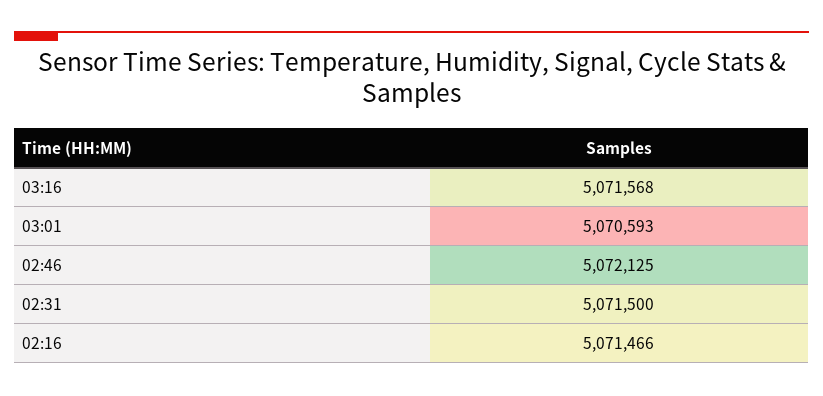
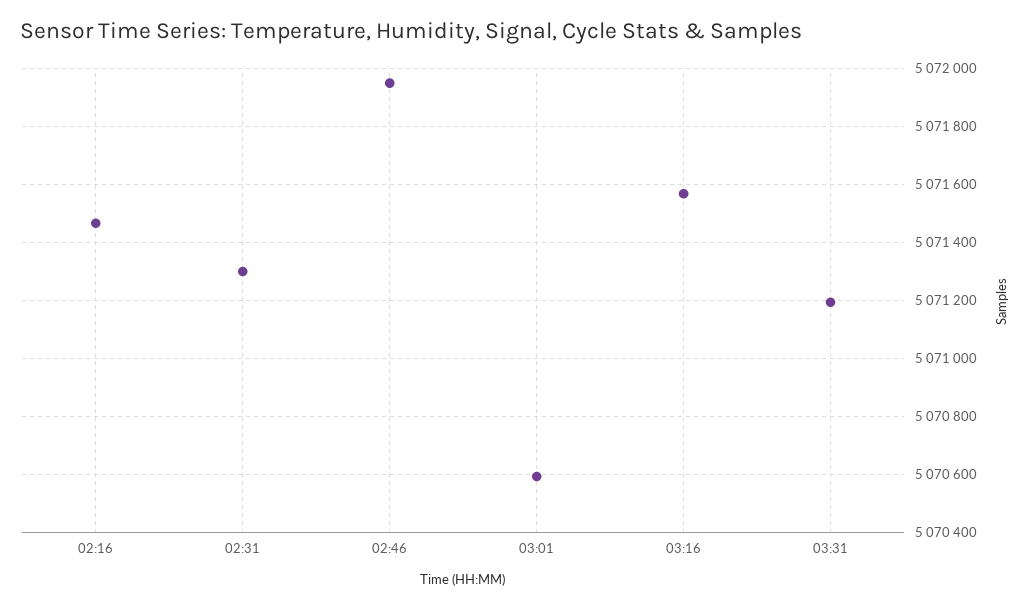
02:46: 5072125 -> 5071950
02:31: 5071500 -> 5071300
03:31: none -> 5071200

